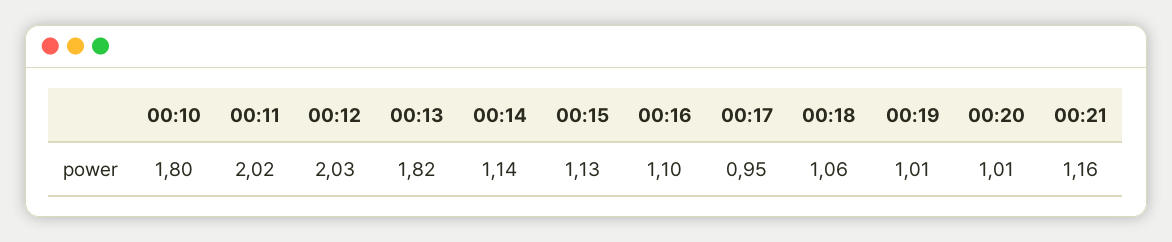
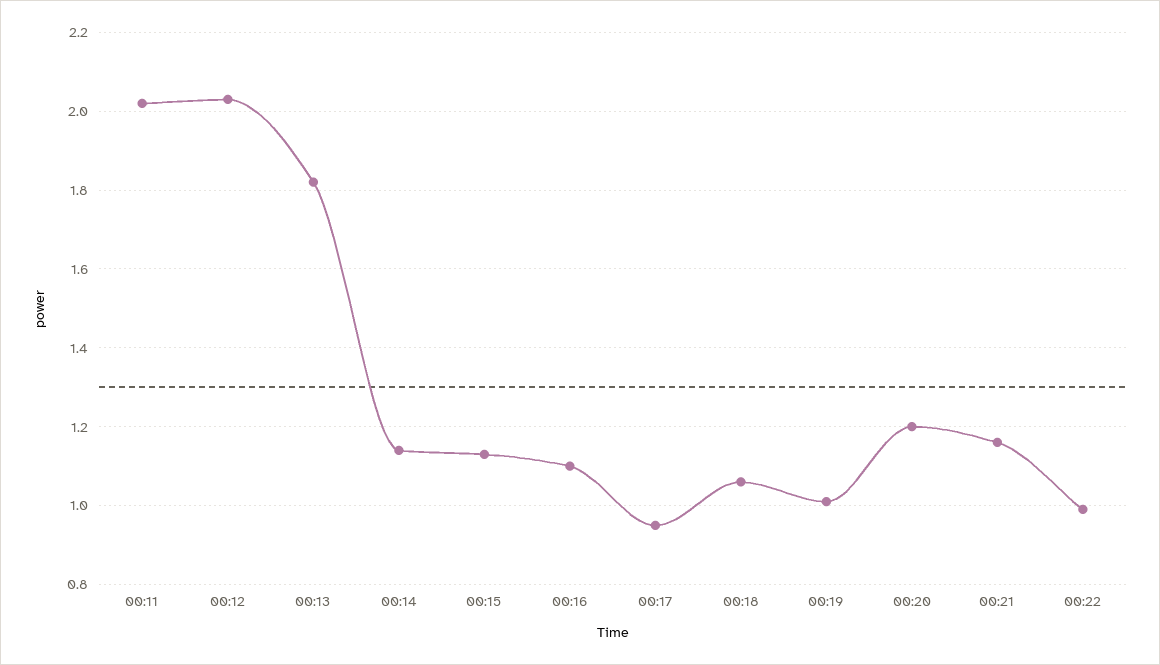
00:10: 1.8 -> none
00:20: 1.01 -> 1.2
00:22: none -> 1

